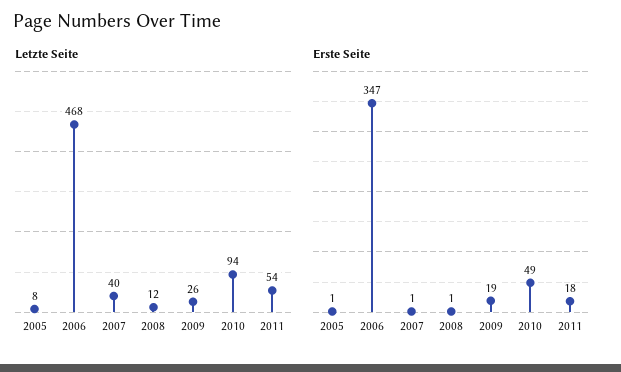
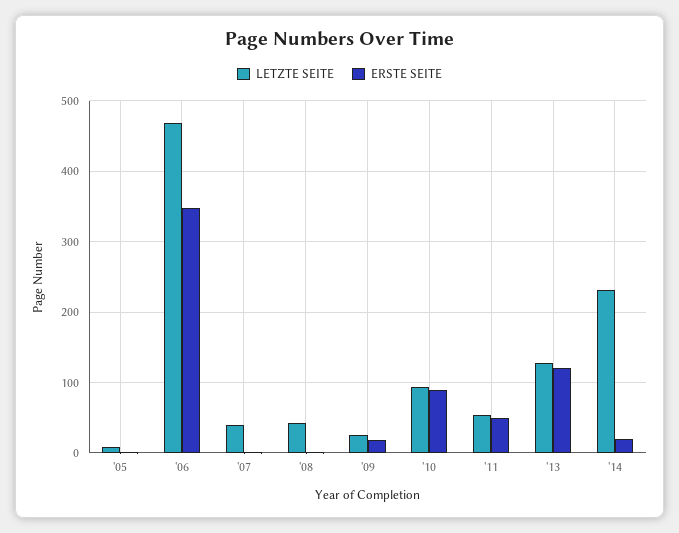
Letzte Seite, 2008: 12 -> 40
Erste Seite, 2010: 49 -> 90
Erste Seite, 2011: 18 -> 50
Letzte Seite, '13: none -> 130
Erste Seite, '13: none -> 120
Letzte Seite, '14: none -> 230
Erste Seite, '14: none -> 20

